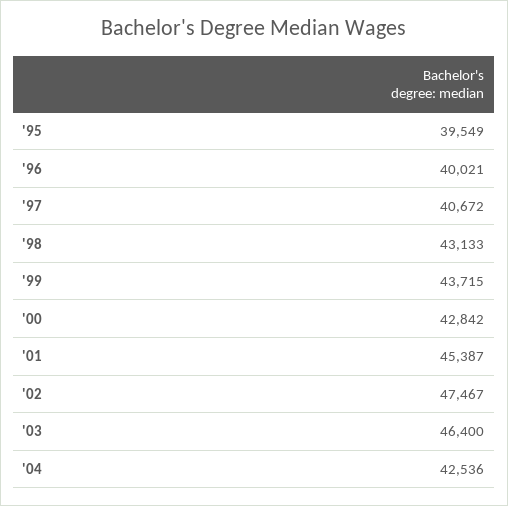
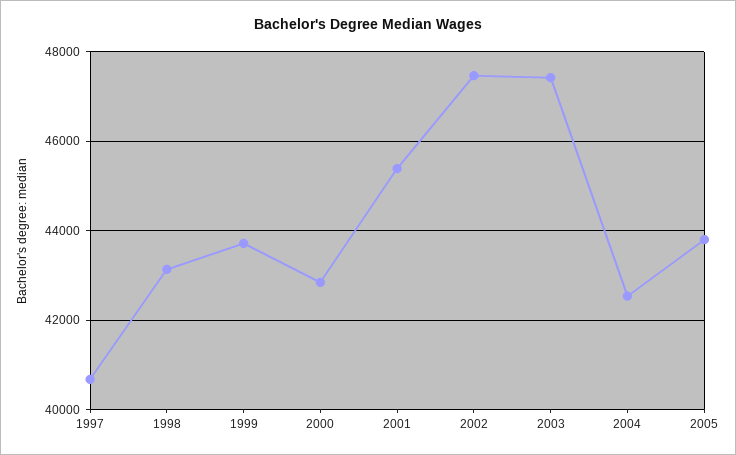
'95: 39549 -> none
'96: 40021 -> none
'03: 46400 -> 47400
2005: none -> 43800

